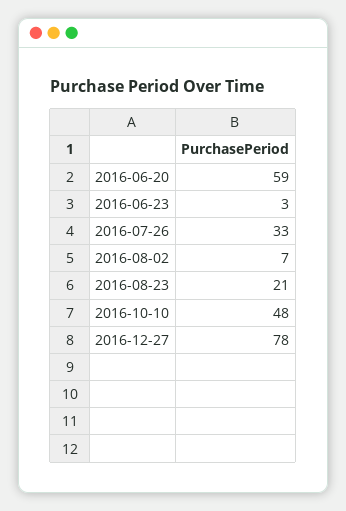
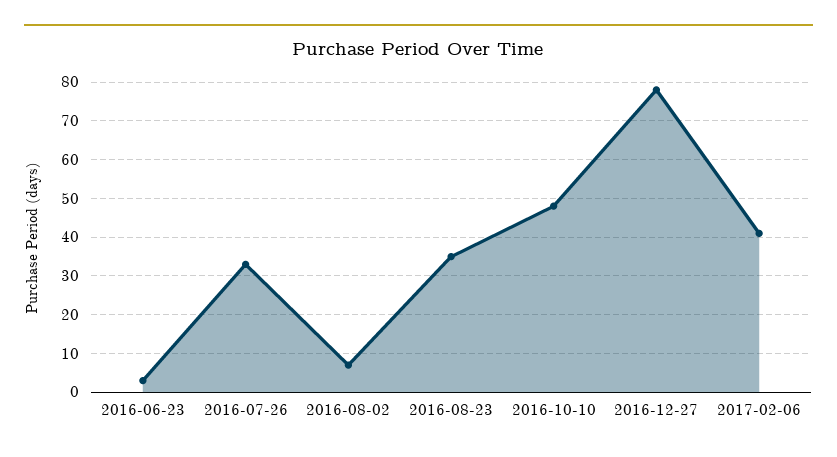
2016-06-20: 59 -> none
2016-08-23: 21 -> 35
2017-02-06: none -> 40

